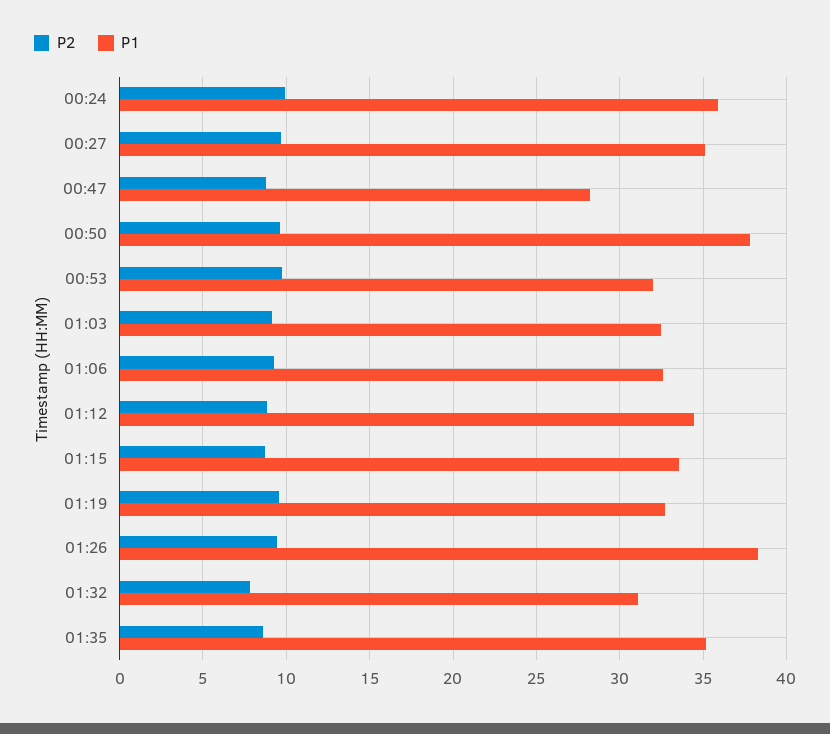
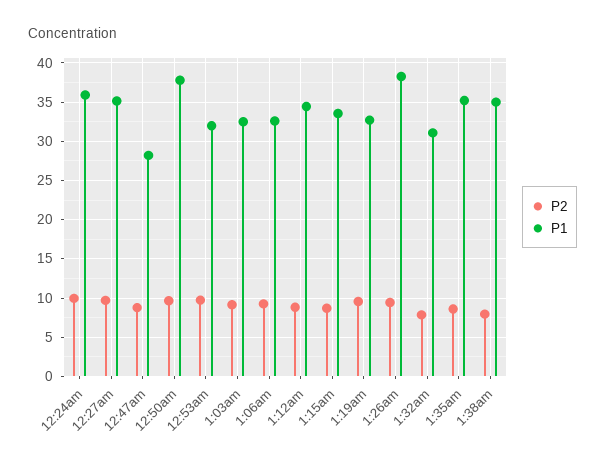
P2, 1:38am: none -> 8
P1, 1:38am: none -> 35

